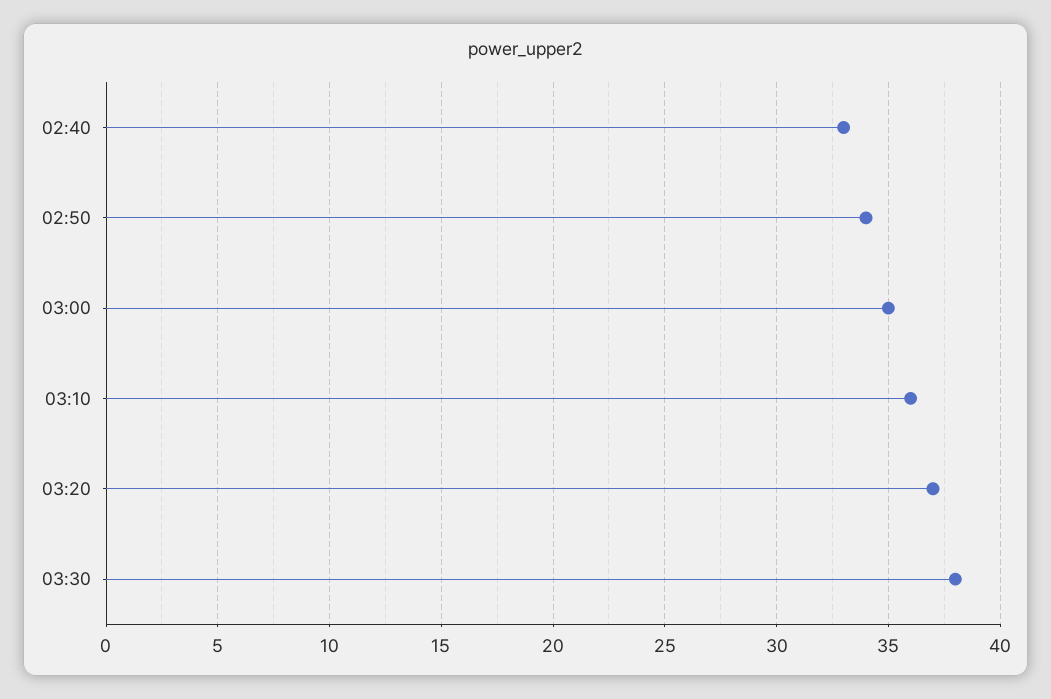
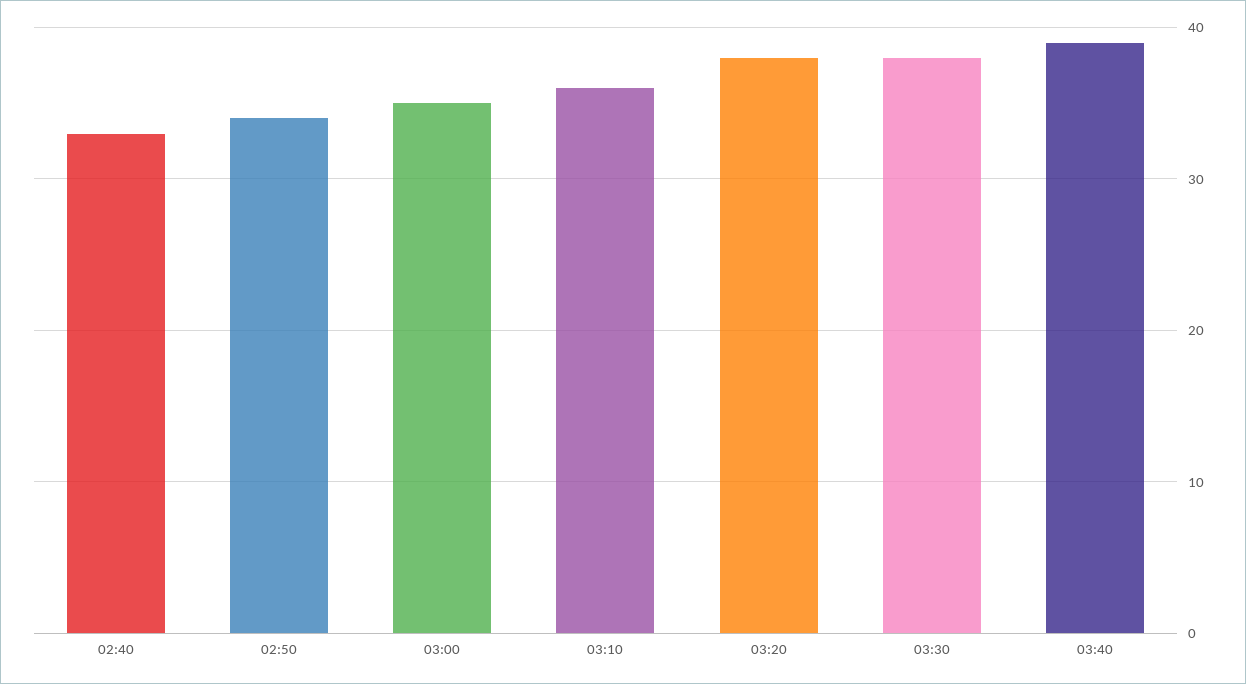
03:20: 37 -> 38
03:40: none -> 39

